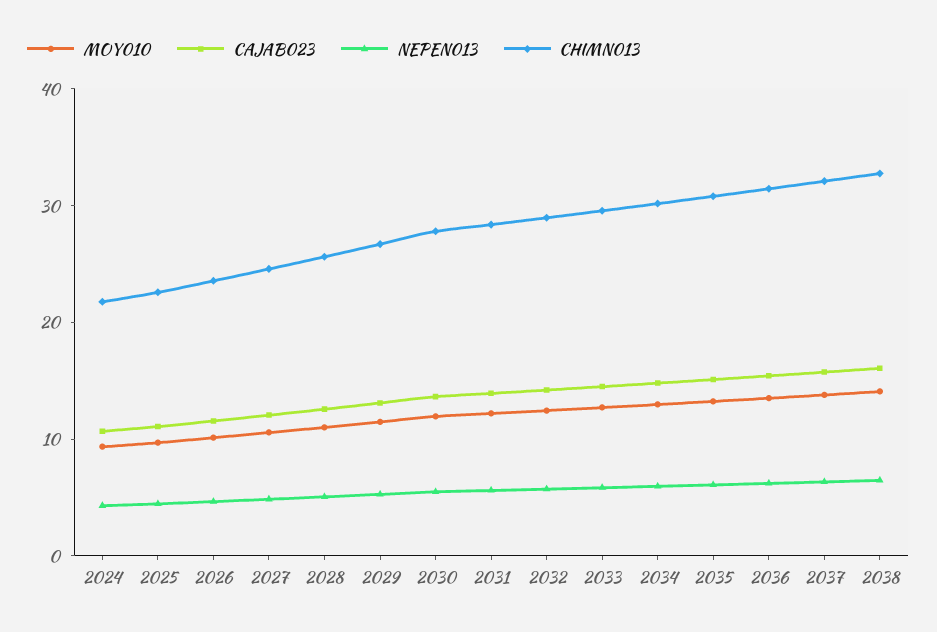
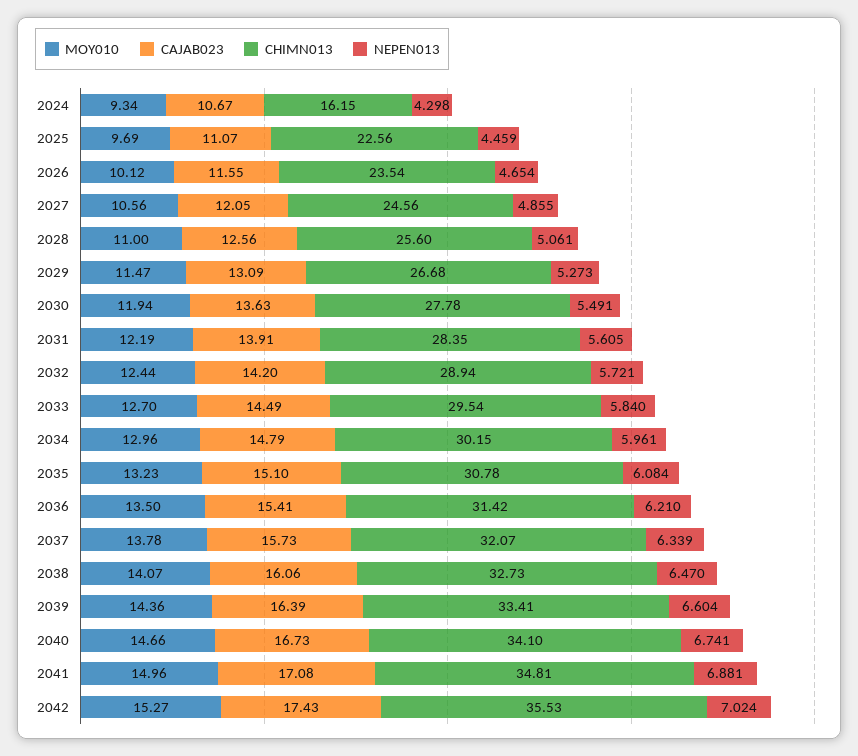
CHIMN013, 2024: 22 -> 16.15
MOY010, 2039: none -> 14.36
CAJAB023, 2039: none -> 16.39
CHIMN013, 2039: none -> 33.41
NEPEN013, 2039: none -> 6.604
MOY010, 2040: none -> 14.66
CAJAB023, 2040: none -> 16.73
CHIMN013, 2040: none -> 34.1
NEPEN013, 2040: none -> 6.741
MOY010, 2041: none -> 14.96
CAJAB023, 2041: none -> 17.08
CHIMN013, 2041: none -> 34.81
NEPEN013, 2041: none -> 6.881
MOY010, 2042: none -> 15.27
CAJAB023, 2042: none -> 17.43
CHIMN013, 2042: none -> 35.53
NEPEN013, 2042: none -> 7.024

